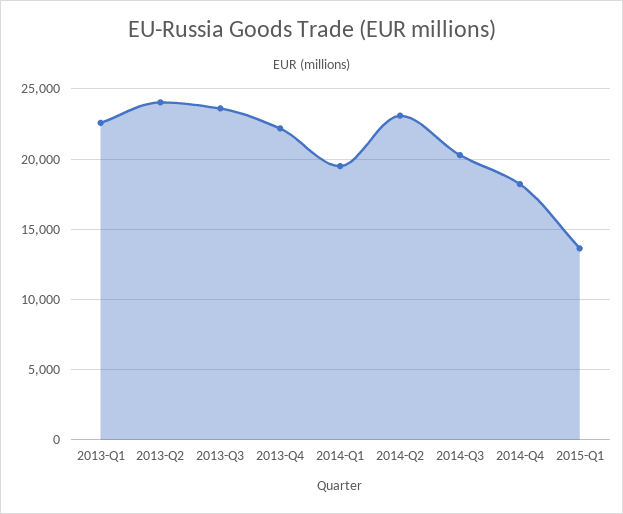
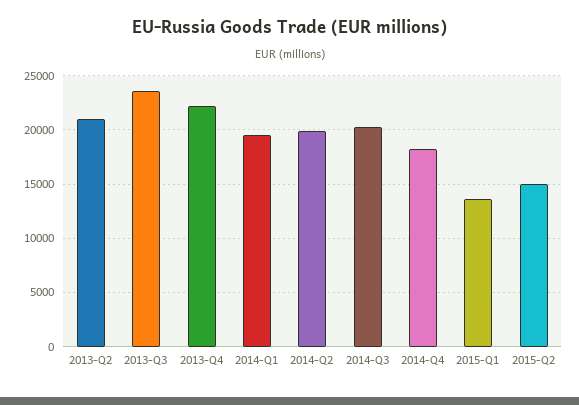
2013-Q1: 22500 -> none
2013-Q2: 24000 -> 21000
2014-Q2: 23000 -> 20000
2015-Q2: none -> 15000

